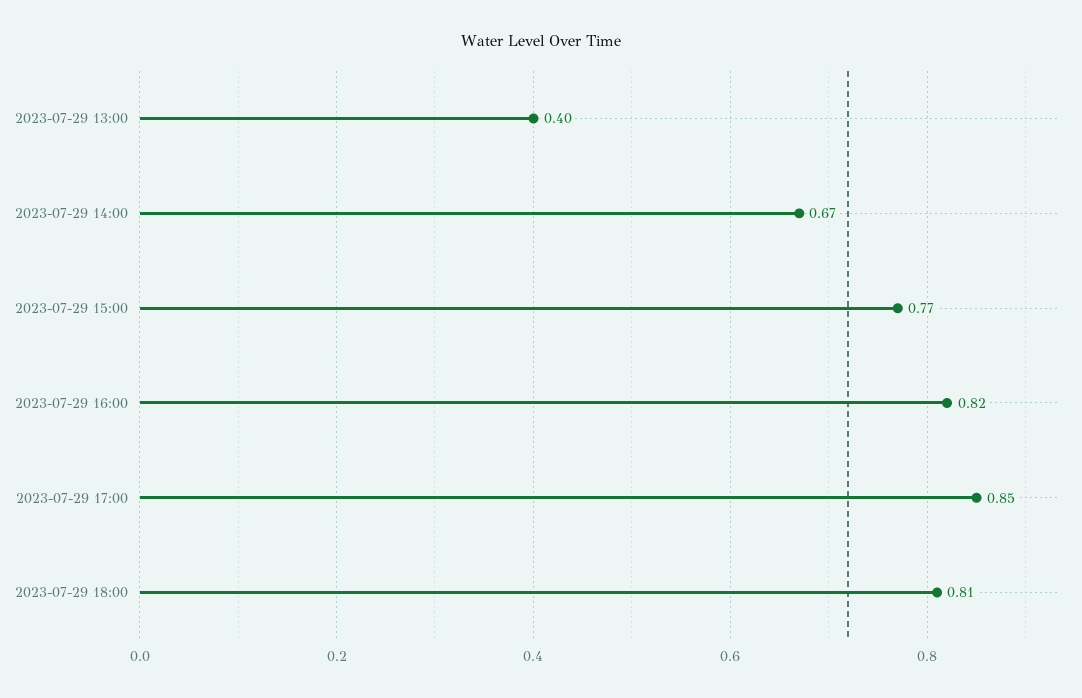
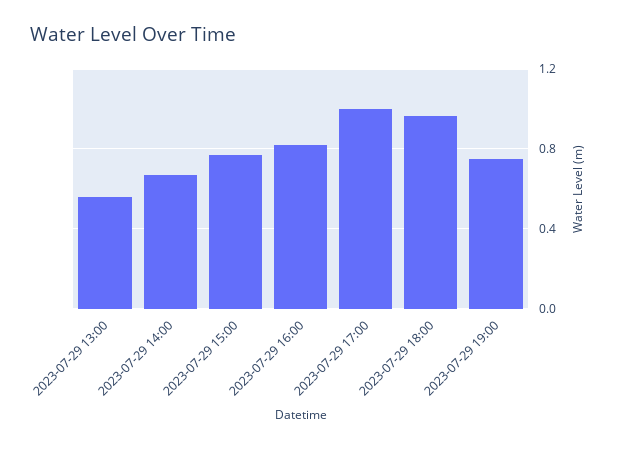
2023-07-29 13:00: 0.4 -> 0.55
2023-07-29 17:00: 0.85 -> 1
2023-07-29 18:00: 0.81 -> 0.95
2023-07-29 19:00: none -> 0.75

